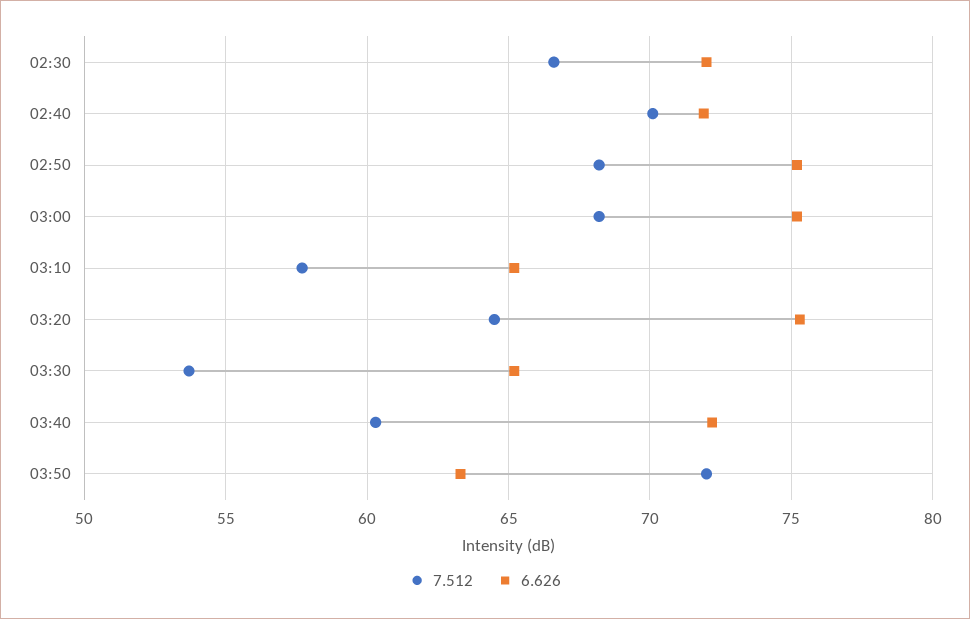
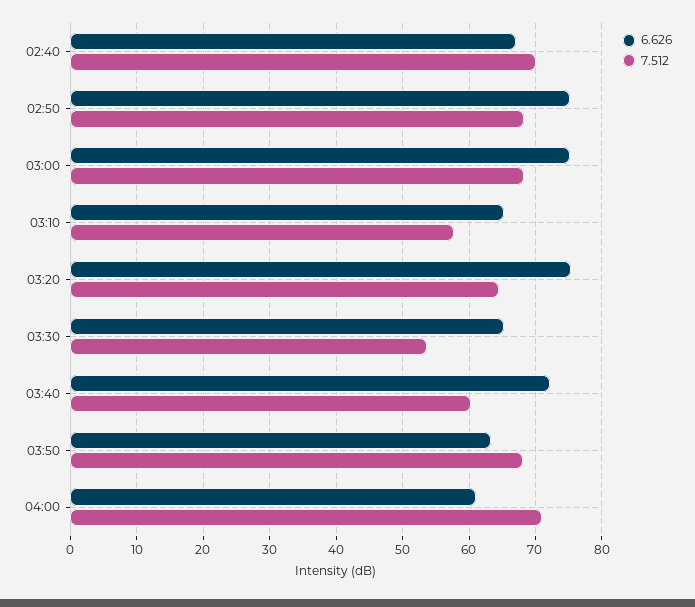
7.512, 02:30: 66.5 -> none
6.626, 02:30: 72 -> none
6.626, 02:40: 72 -> 67
7.512, 03:50: 72 -> 68
6.626, 04:00: none -> 61
7.512, 04:00: none -> 71

